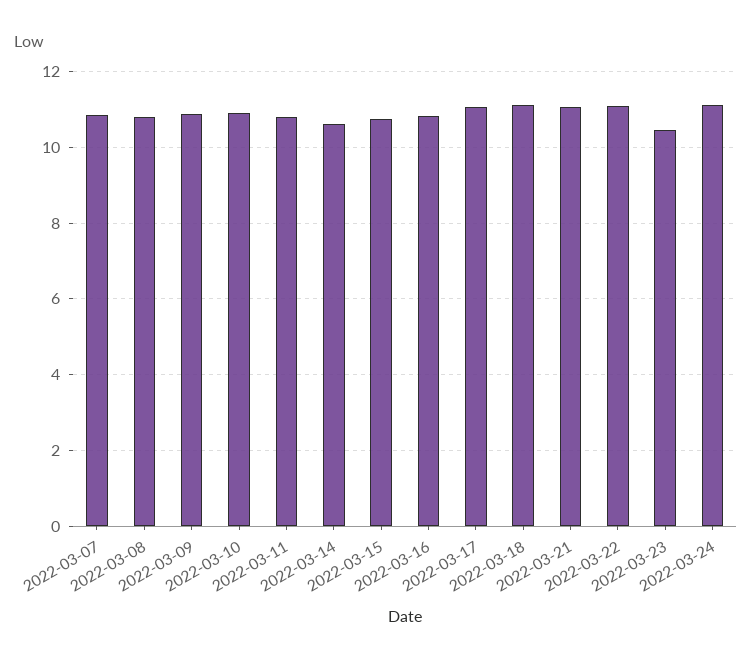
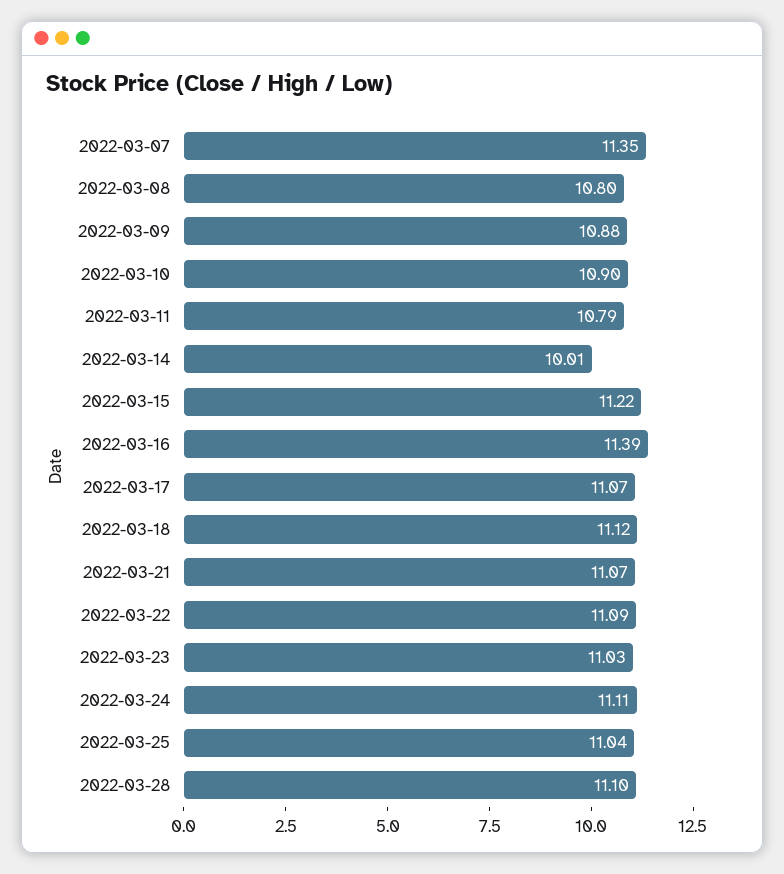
2022-03-07: 10.8 -> 11.35
2022-03-14: 10.6 -> 10.01
2022-03-15: 10.8 -> 11.22
2022-03-16: 10.8 -> 11.39
2022-03-23: 10.4 -> 11.03
2022-03-25: none -> 11.04
2022-03-28: none -> 11.1

